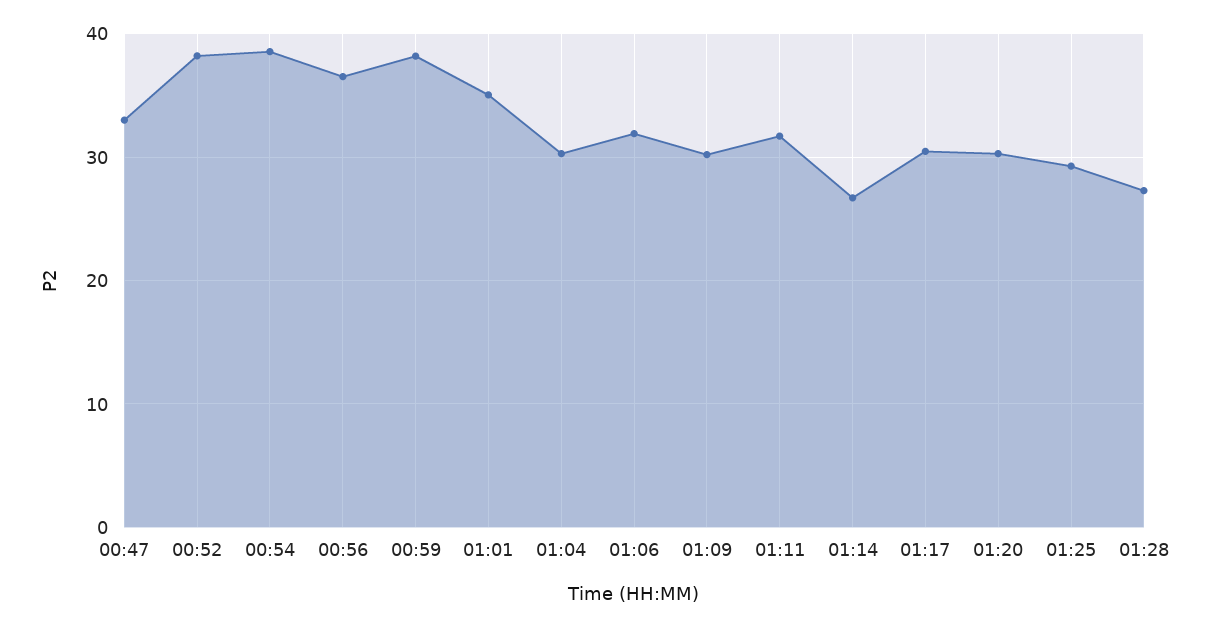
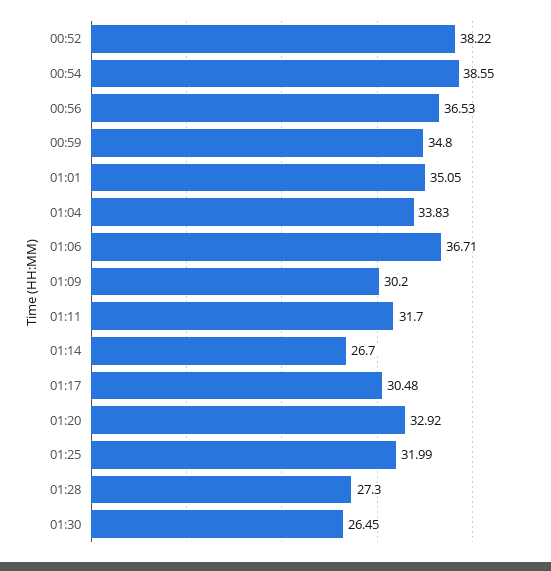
00:47: 33 -> none
00:59: 38 -> 34.8
01:04: 30 -> 33.83
01:06: 32 -> 36.71
01:20: 30 -> 32.92
01:25: 29 -> 31.99
01:30: none -> 26.45

